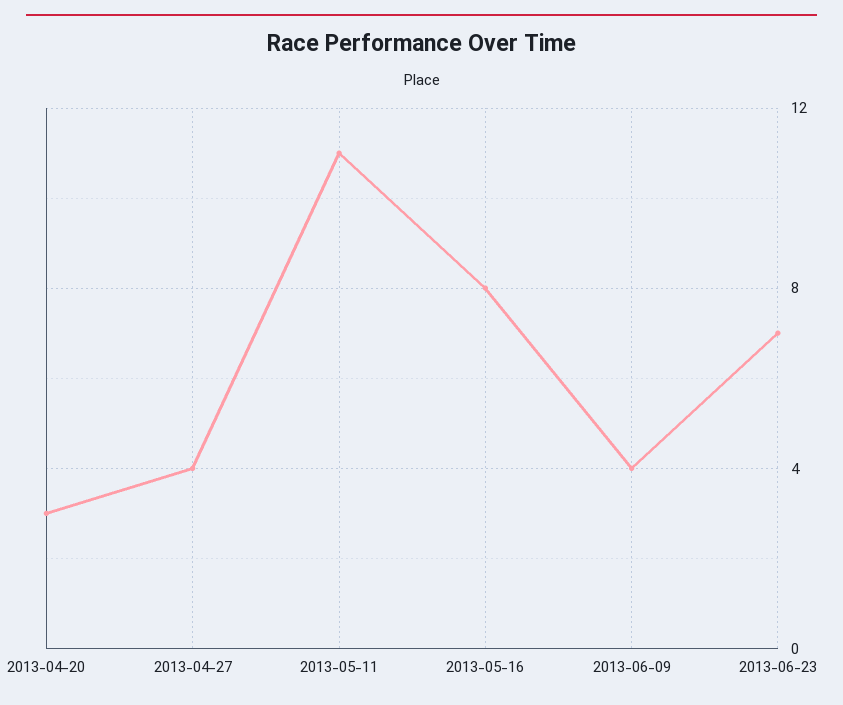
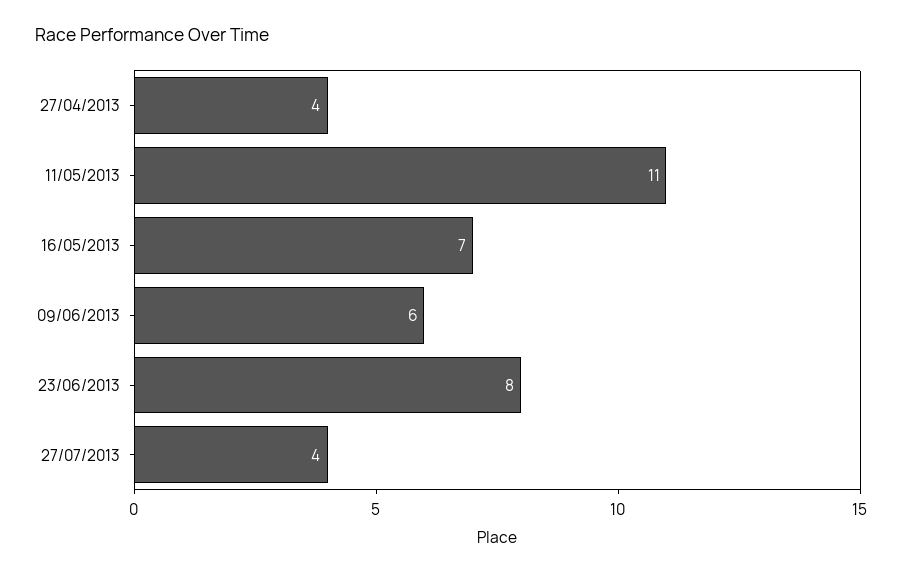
2013-04-20: 3 -> none
2013-05-16: 8 -> 7
2013-06-09: 4 -> 6
2013-06-23: 7 -> 8
27/07/2013: none -> 4

